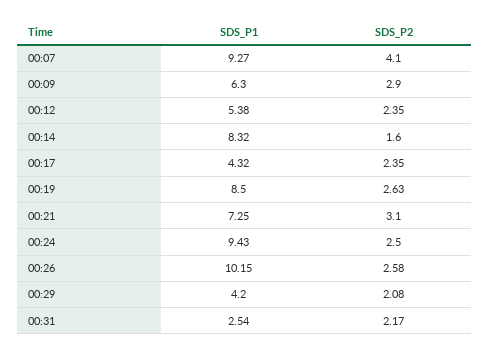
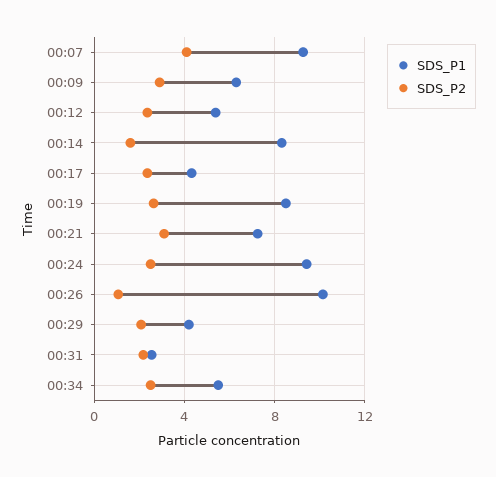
SDS_P2, 00:26: 2.58 -> 1
SDS_P1, 00:34: none -> 5.5
SDS_P2, 00:34: none -> 2.5

